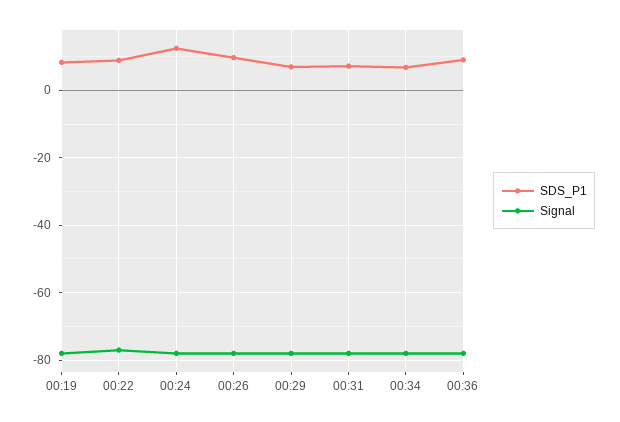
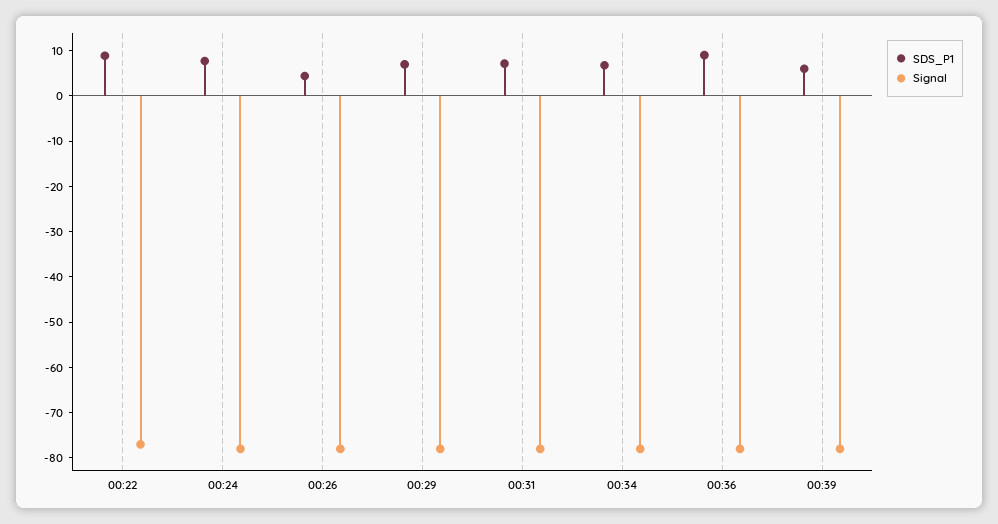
SDS_P1, 00:19: 8 -> none
Signal, 00:19: -78 -> none
SDS_P1, 00:24: 12 -> 8
SDS_P1, 00:26: 10 -> 4
SDS_P1, 00:39: none -> 6
Signal, 00:39: none -> -78

